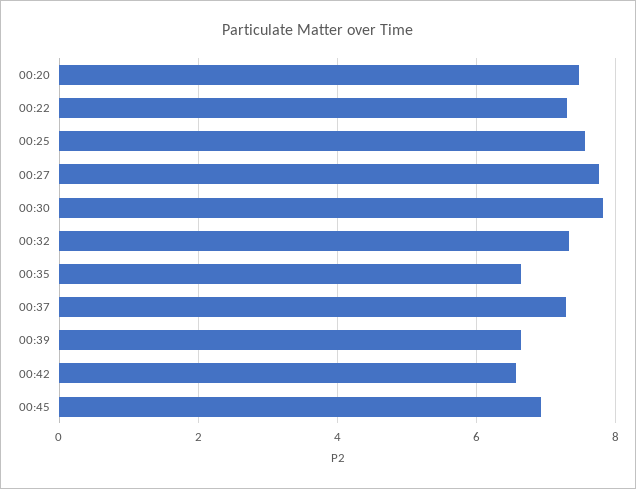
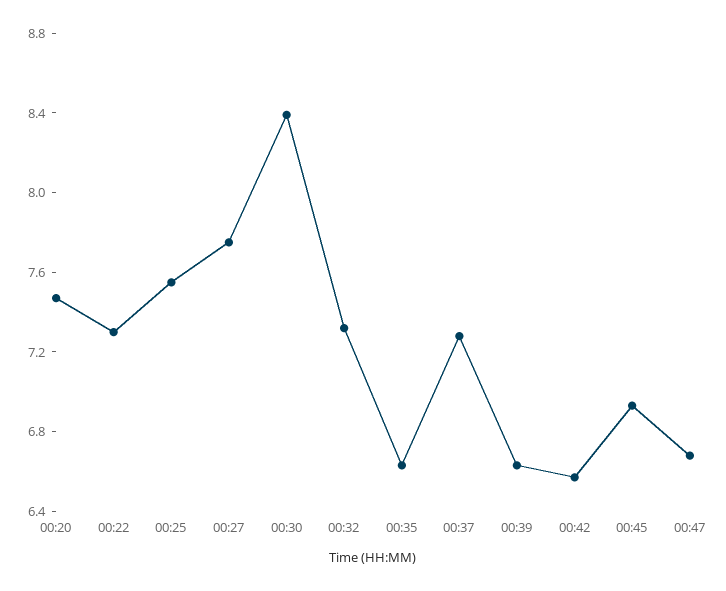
00:30: 7.8 -> 8.4
00:47: none -> 6.7

